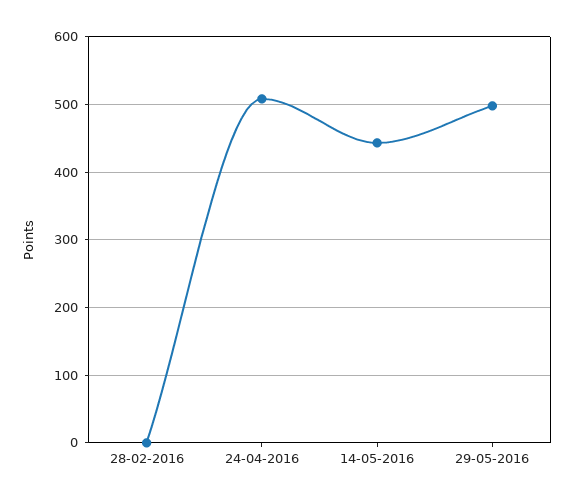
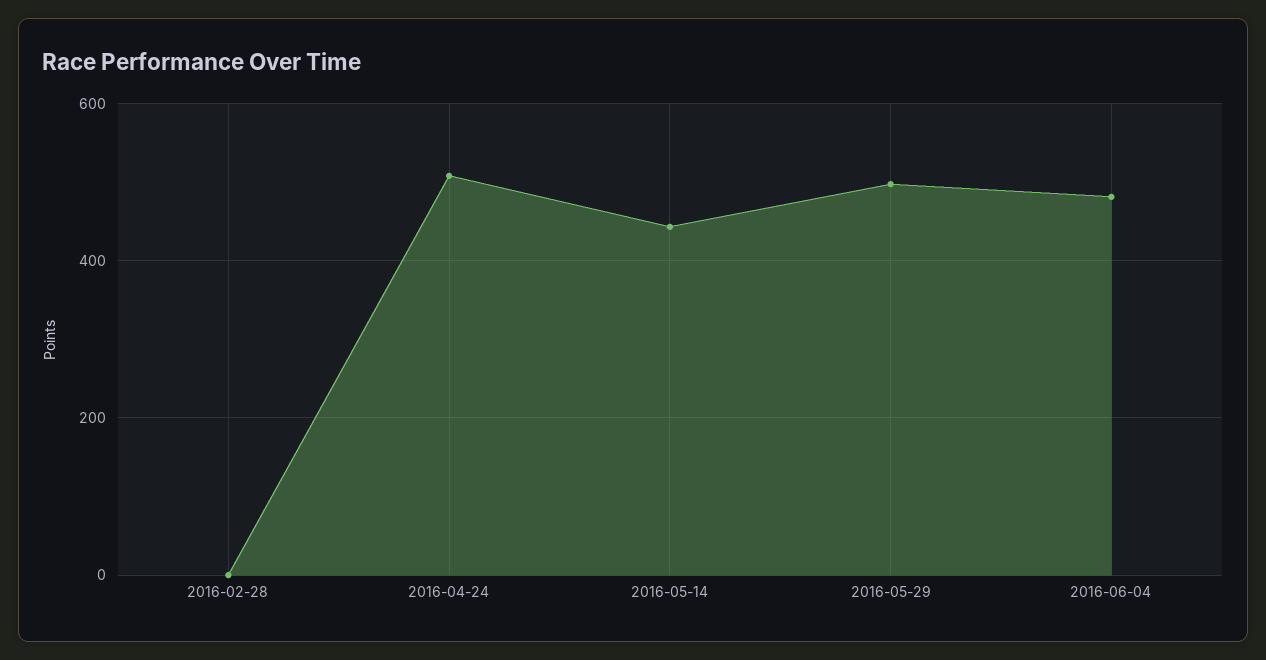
2016-06-04: none -> 480

